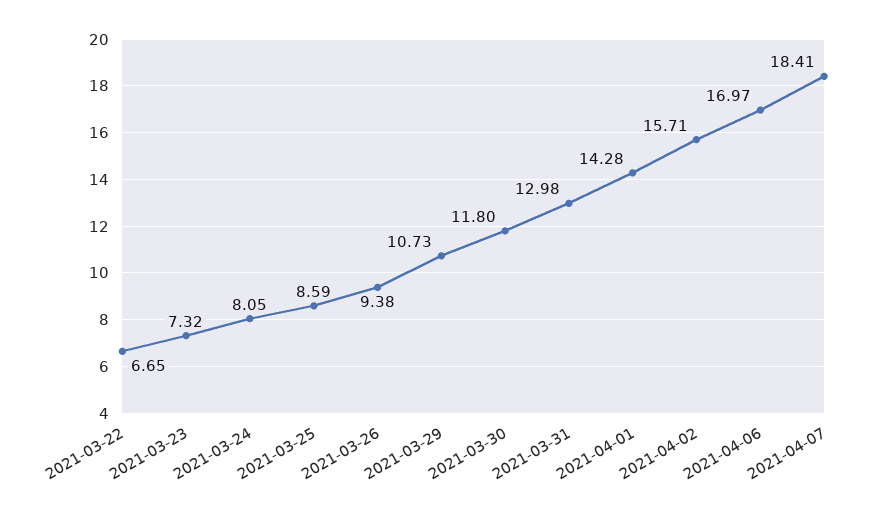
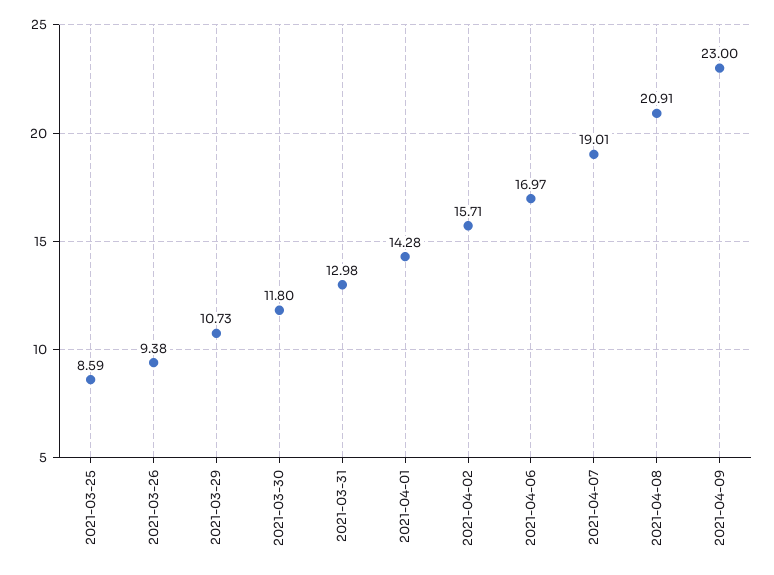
2021-03-22: 6.65 -> none
2021-03-23: 7.32 -> none
2021-03-24: 8.05 -> none
2021-04-07: 18.41 -> 19.01
2021-04-08: none -> 20.91
2021-04-09: none -> 23

